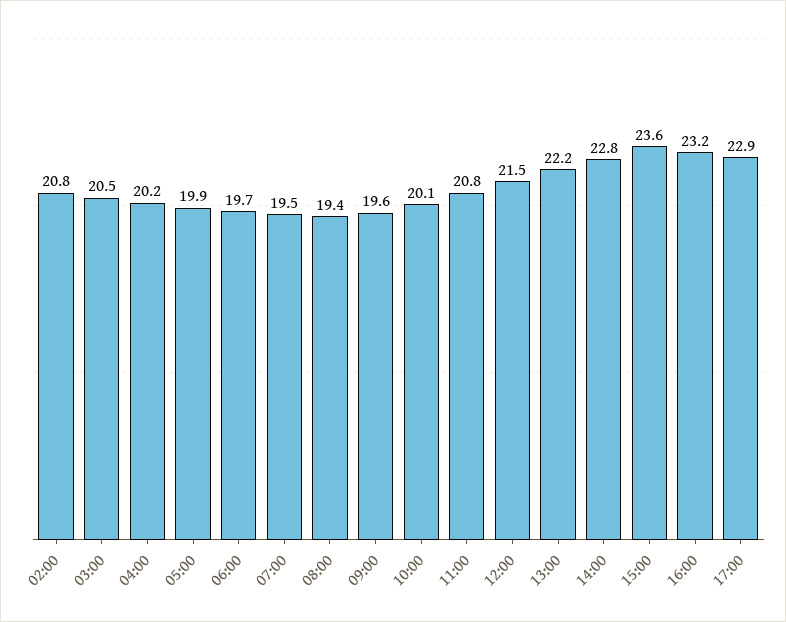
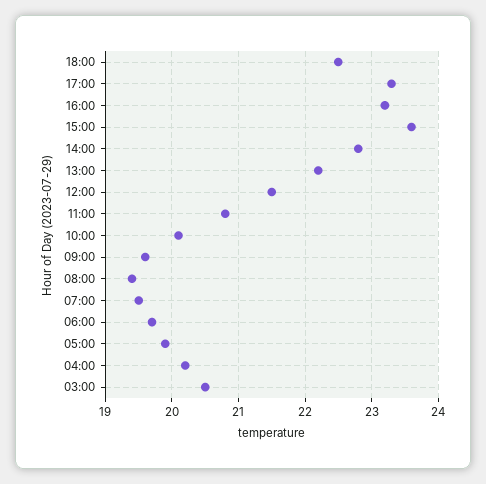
02:00: 20.8 -> none
17:00: 22.9 -> 23.3
18:00: none -> 22.5

